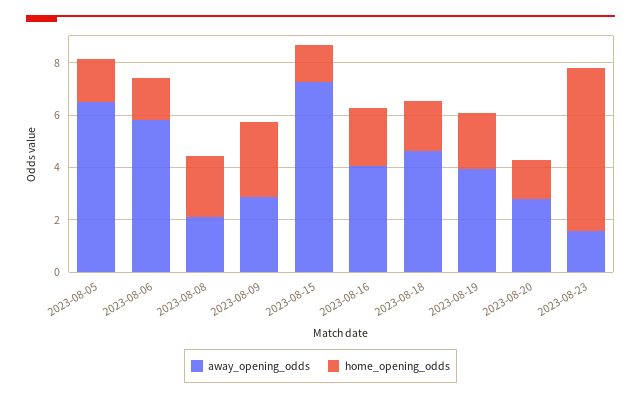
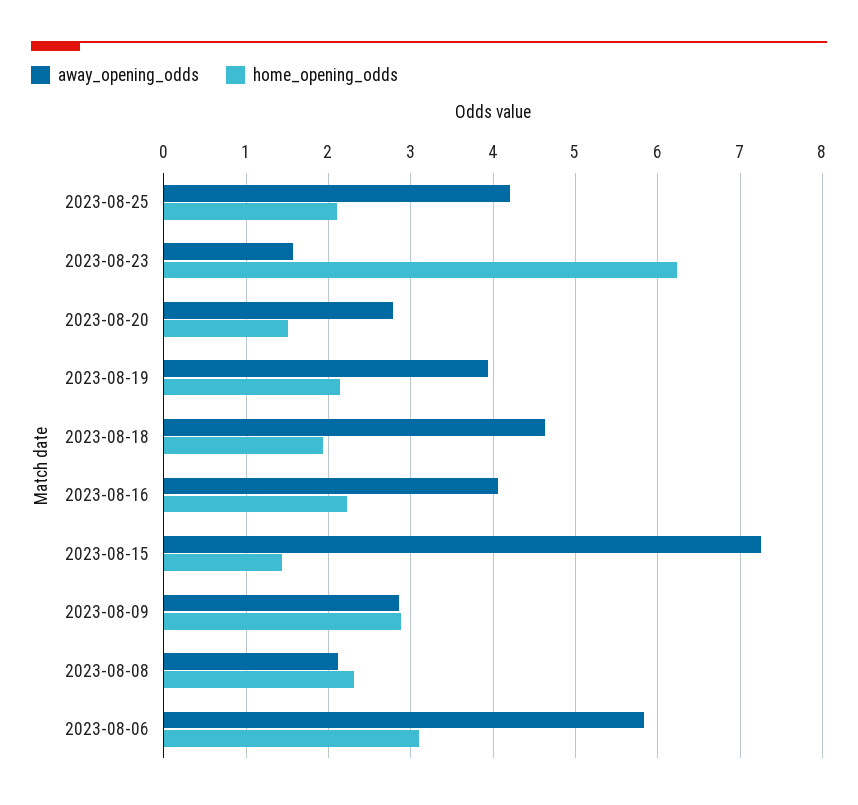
away_opening_odds, 2023-08-05: 6.5 -> none
home_opening_odds, 2023-08-05: 1.5 -> none
home_opening_odds, 2023-08-06: 1.5 -> 3.1
away_opening_odds, 2023-08-25: none -> 4.2
home_opening_odds, 2023-08-25: none -> 2.1

